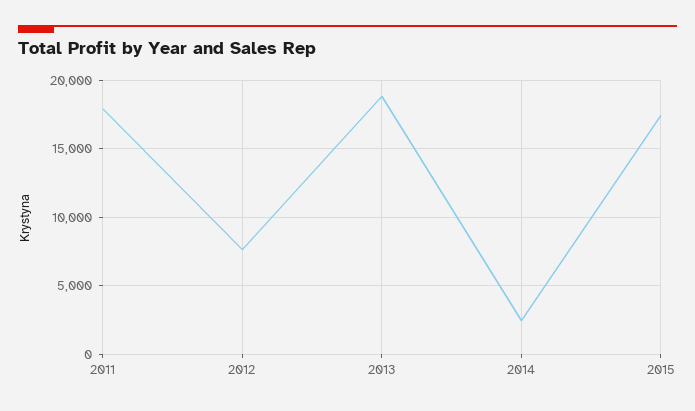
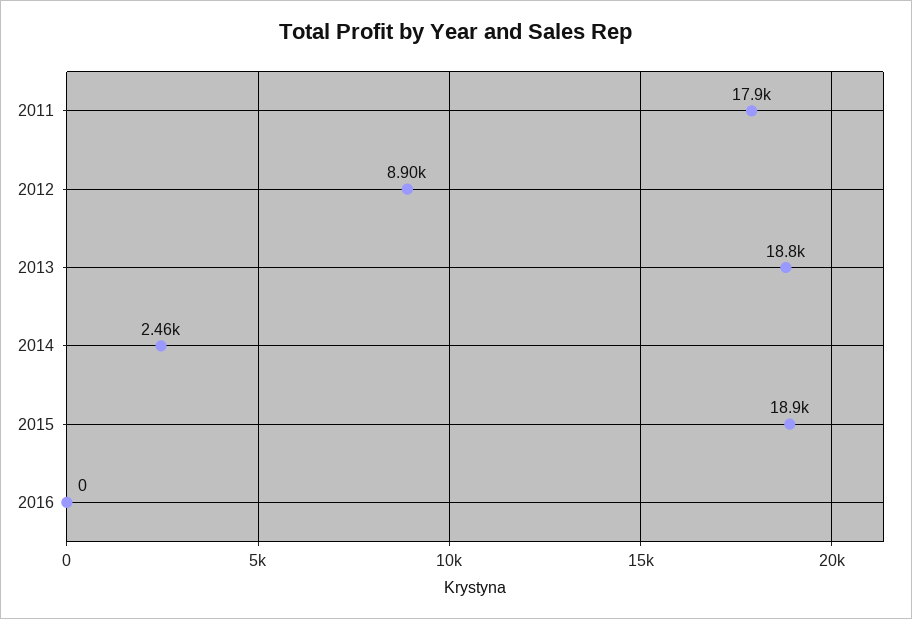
2012: 7500 -> 8900
2015: 17500 -> 18900
2016: none -> 0

